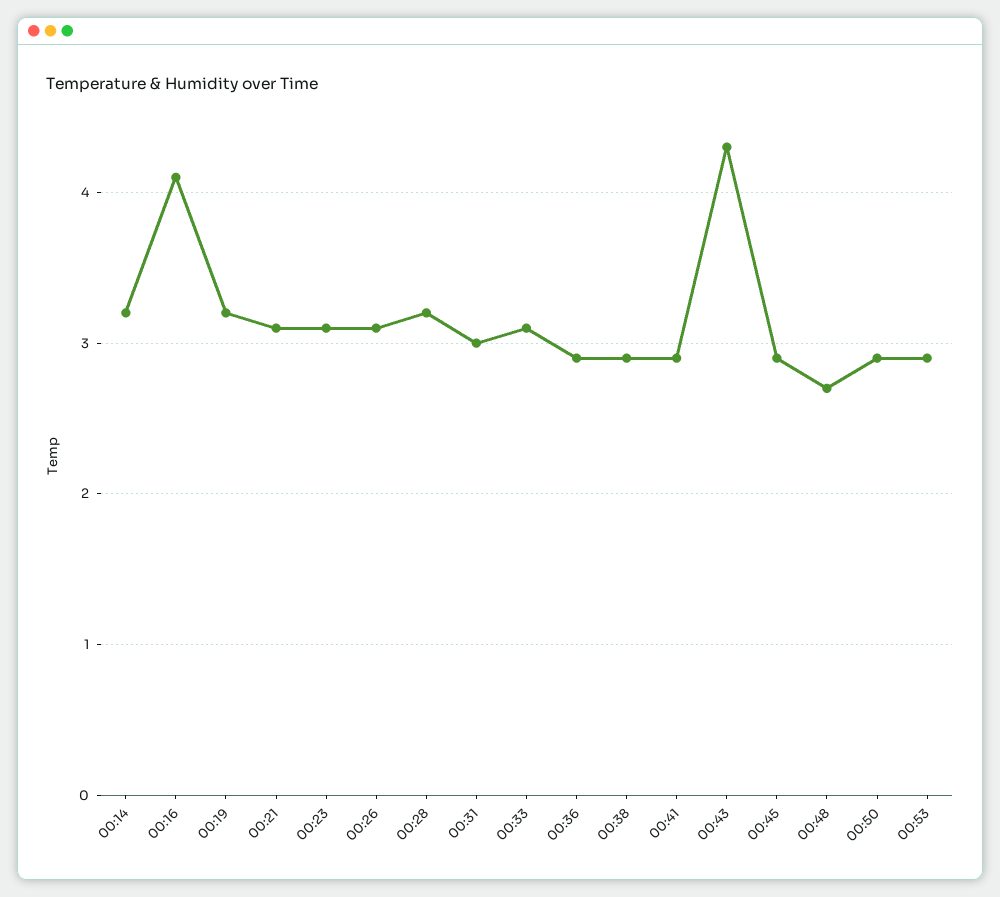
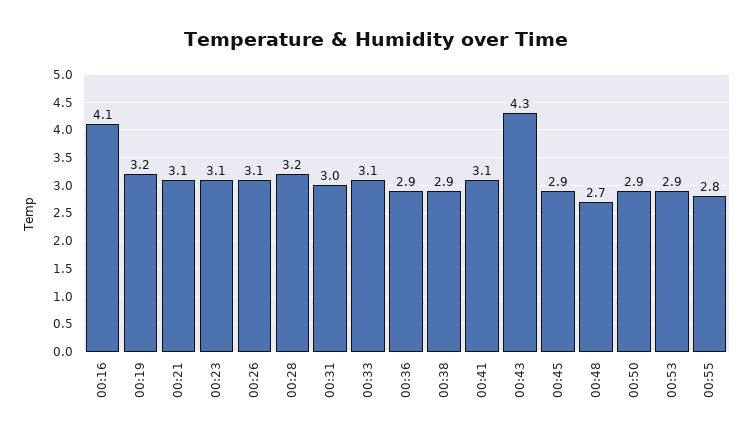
00:14: 3.2 -> none
00:41: 2.9 -> 3.1
00:55: none -> 2.8

